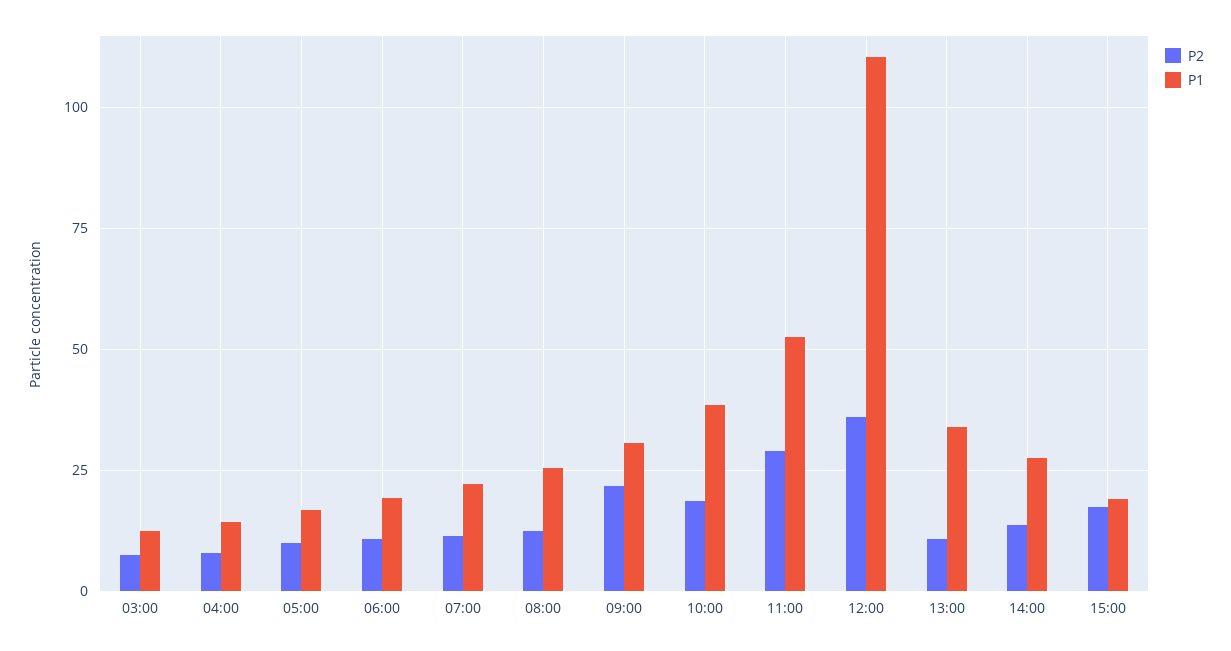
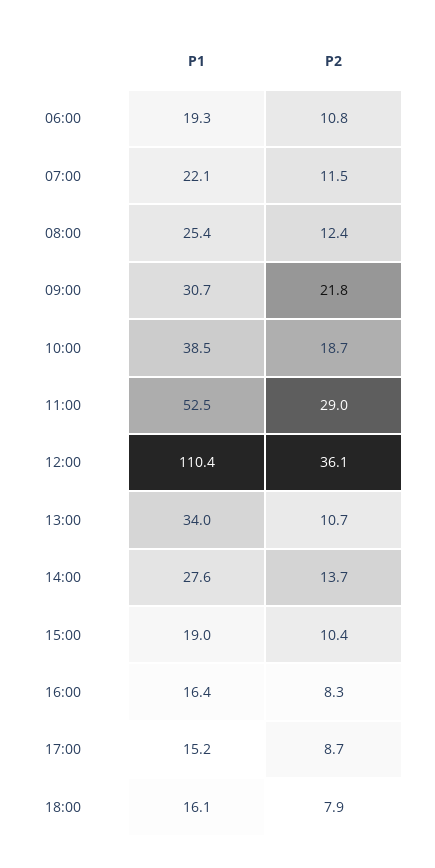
P2, 03:00: 7.5 -> none
P1, 03:00: 12.5 -> none
P2, 04:00: 7.5 -> none
P1, 04:00: 15 -> none
P2, 05:00: 10 -> none
P1, 05:00: 17.5 -> none
P2, 15:00: 17.5 -> 10.4
P1, 16:00: none -> 16.4
P2, 16:00: none -> 8.3
P1, 17:00: none -> 15.2
P2, 17:00: none -> 8.7
P1, 18:00: none -> 16.1
P2, 18:00: none -> 7.9

